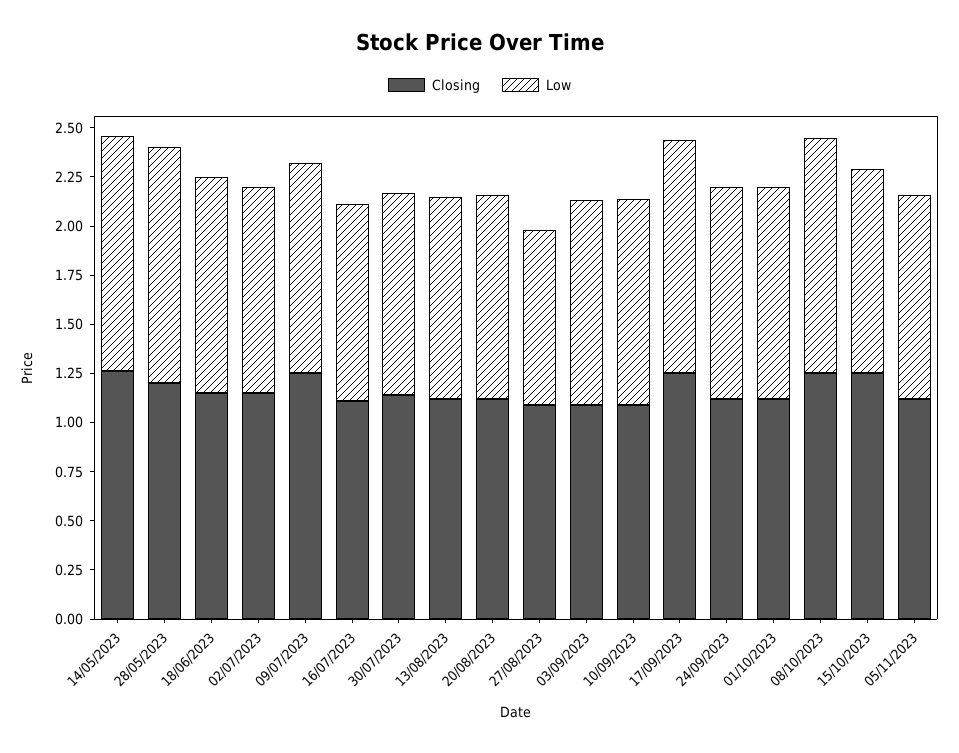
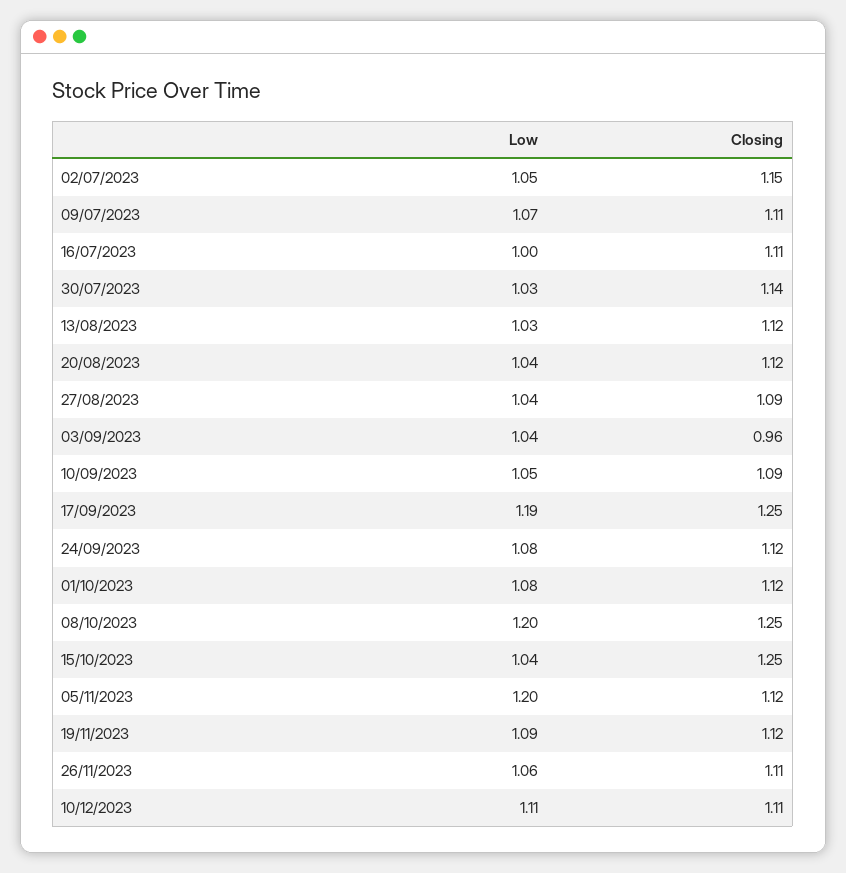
Closing, 14/05/2023: 1.25 -> none
Low, 14/05/2023: 1.2 -> none
Closing, 28/05/2023: 1.2 -> none
Low, 28/05/2023: 1.2 -> none
Closing, 18/06/2023: 1.15 -> none
Low, 18/06/2023: 1.1 -> none
Closing, 09/07/2023: 1.25 -> 1.11
Low, 27/08/2023: 0.9 -> 1.04
Closing, 03/09/2023: 1.1 -> 0.96
Low, 05/11/2023: 1.05 -> 1.2
Low, 19/11/2023: none -> 1.09
Closing, 19/11/2023: none -> 1.12
Low, 26/11/2023: none -> 1.06
Closing, 26/11/2023: none -> 1.11
Low, 10/12/2023: none -> 1.11
Closing, 10/12/2023: none -> 1.11

